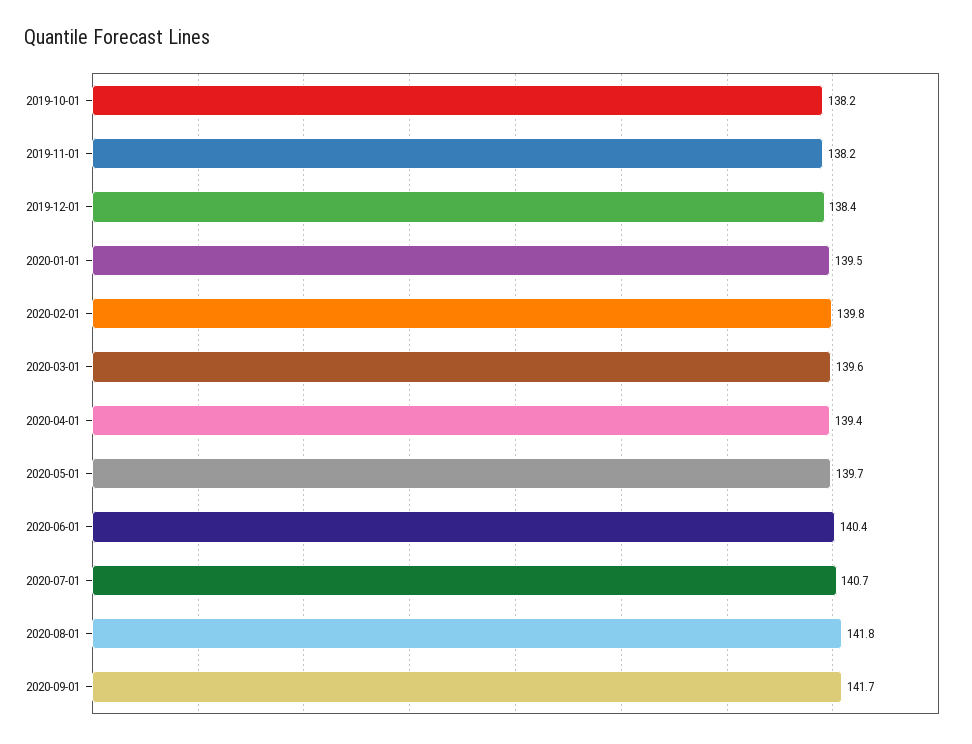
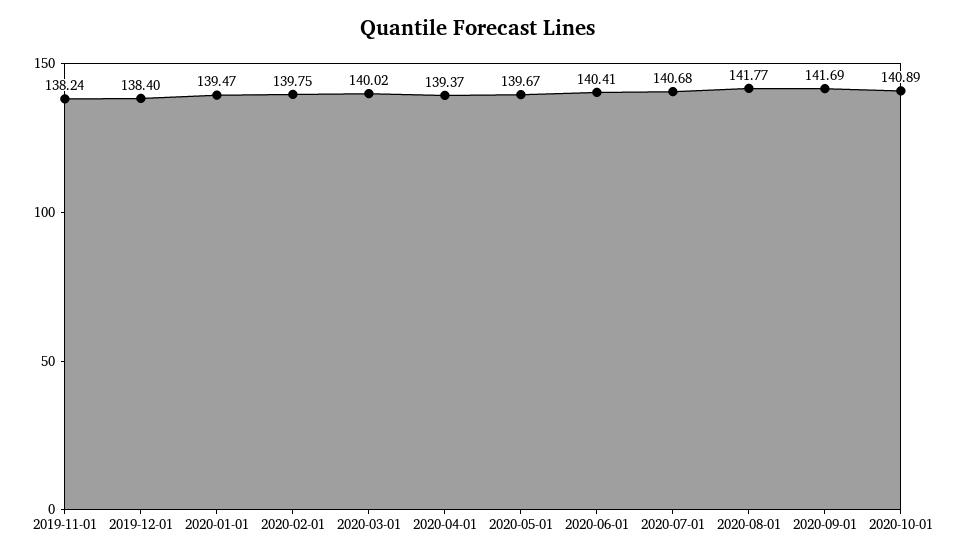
2019-10-01: 138.2 -> none
2020-03-01: 139.6 -> 140.02
2020-10-01: none -> 140.89

